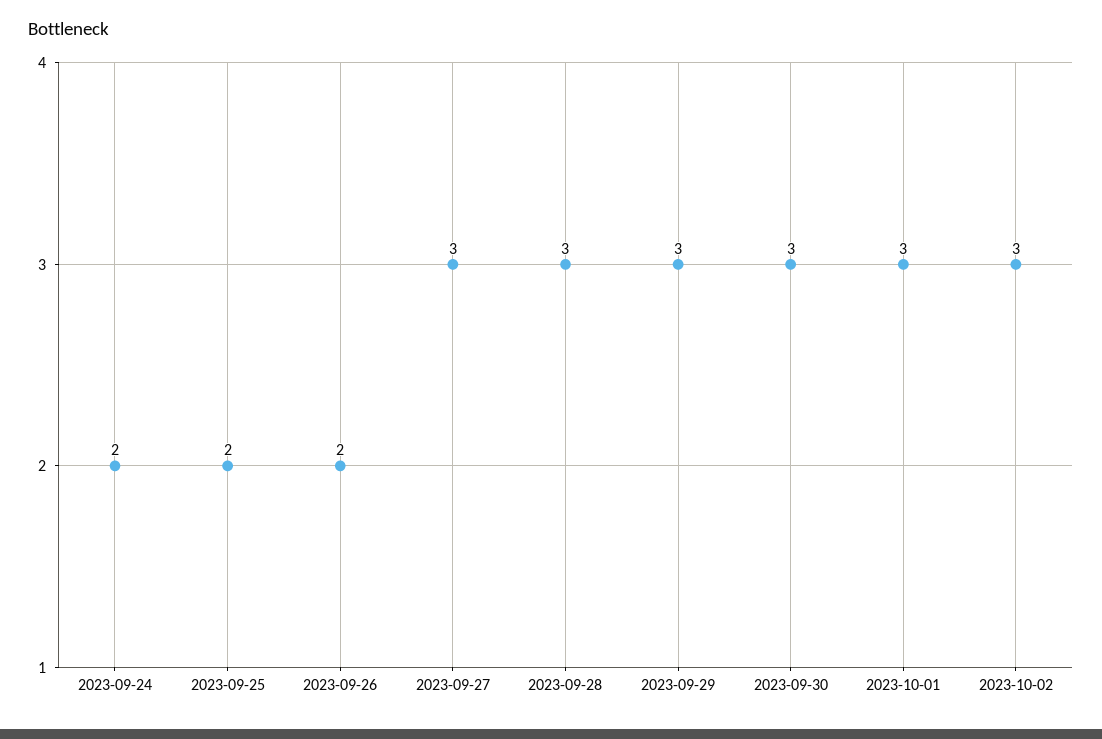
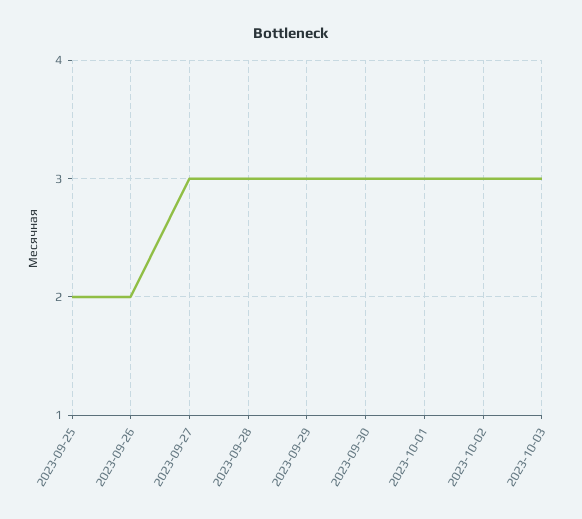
2023-09-24: 2 -> none
2023-10-03: none -> 3

